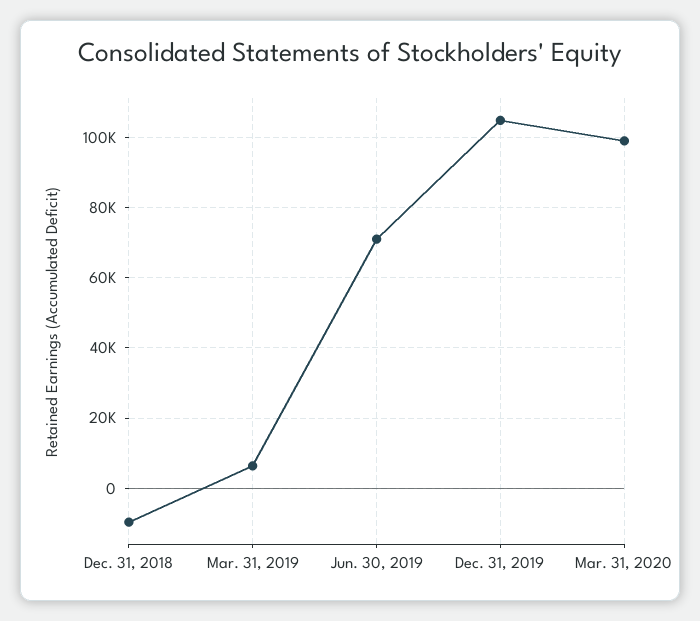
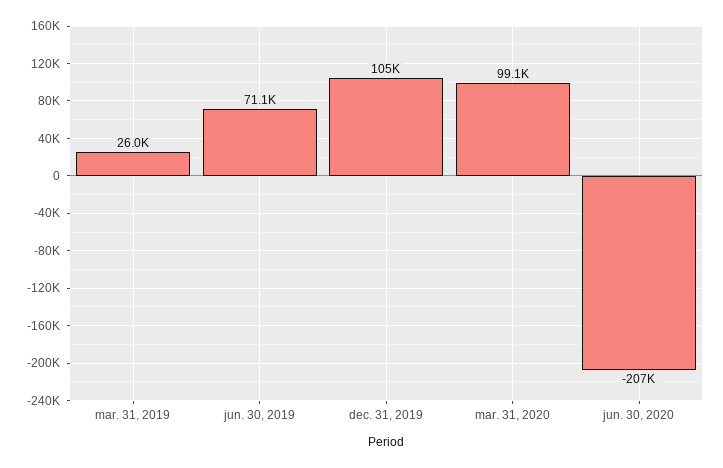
Dec. 31, 2018: -10000 -> none
Mar. 31, 2019: 6000 -> 26000
jun. 30, 2020: none -> -207000

